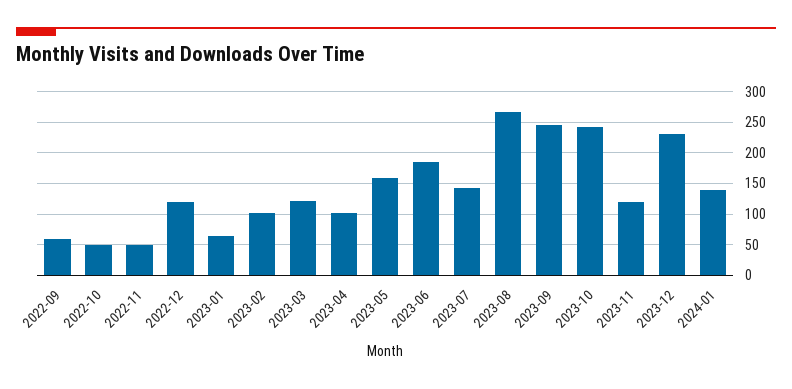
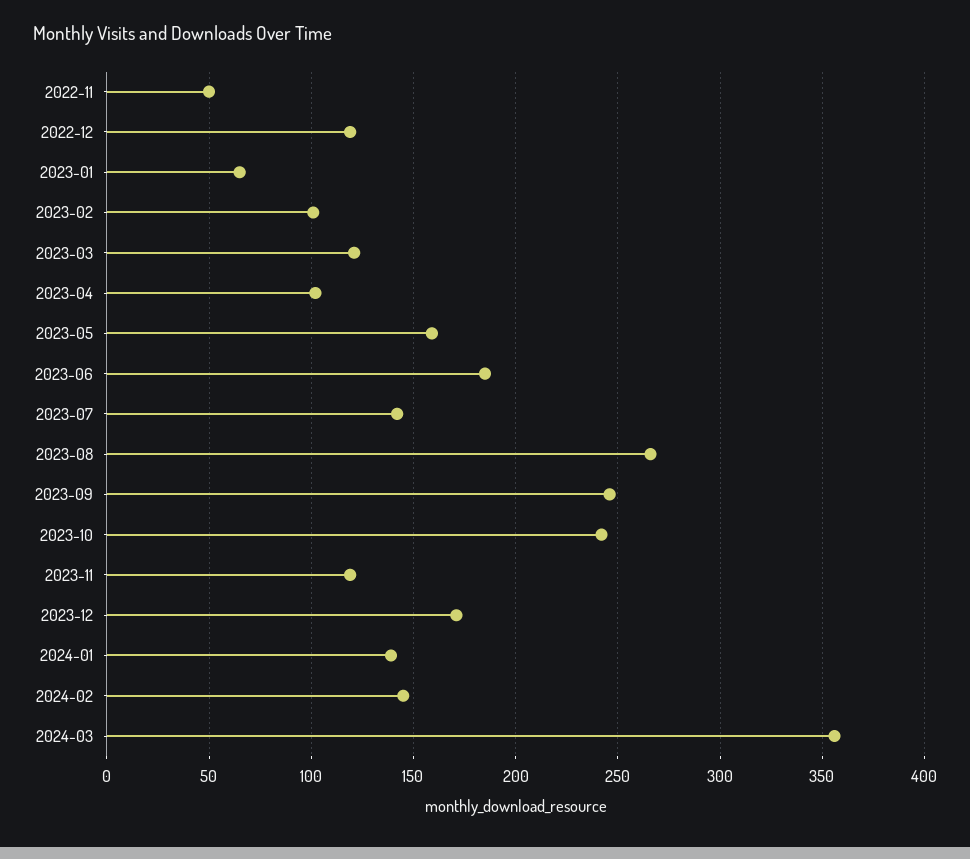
2022-09: 60 -> none
2022-10: 50 -> none
2023-12: 230 -> 170
2024-02: none -> 145
2024-03: none -> 355

